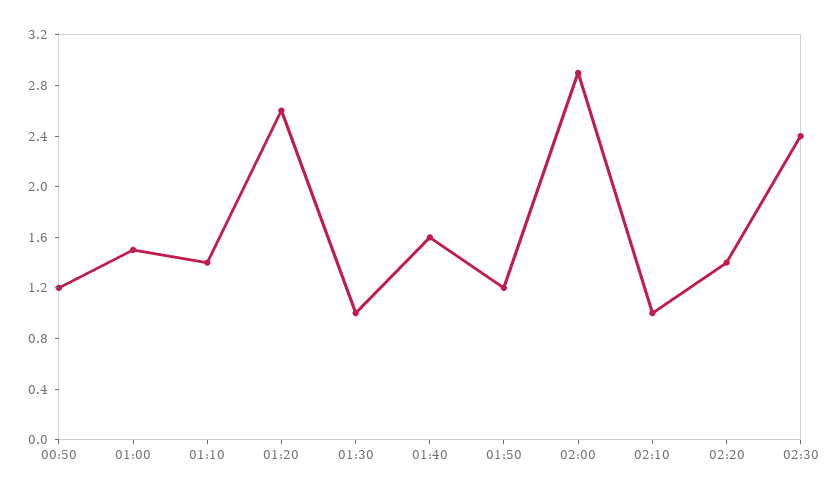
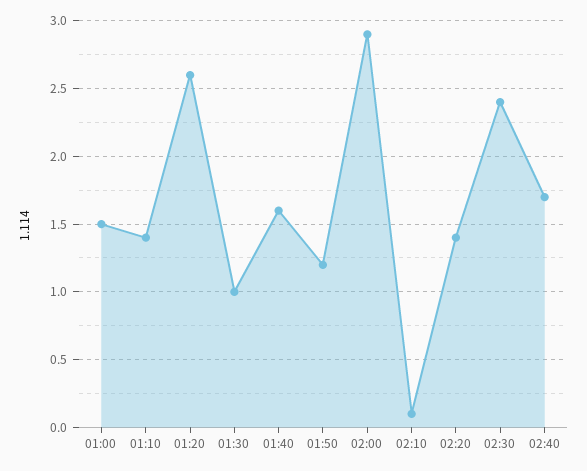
00:50: 1.2 -> none
02:10: 1 -> 0.1
02:40: none -> 1.7

